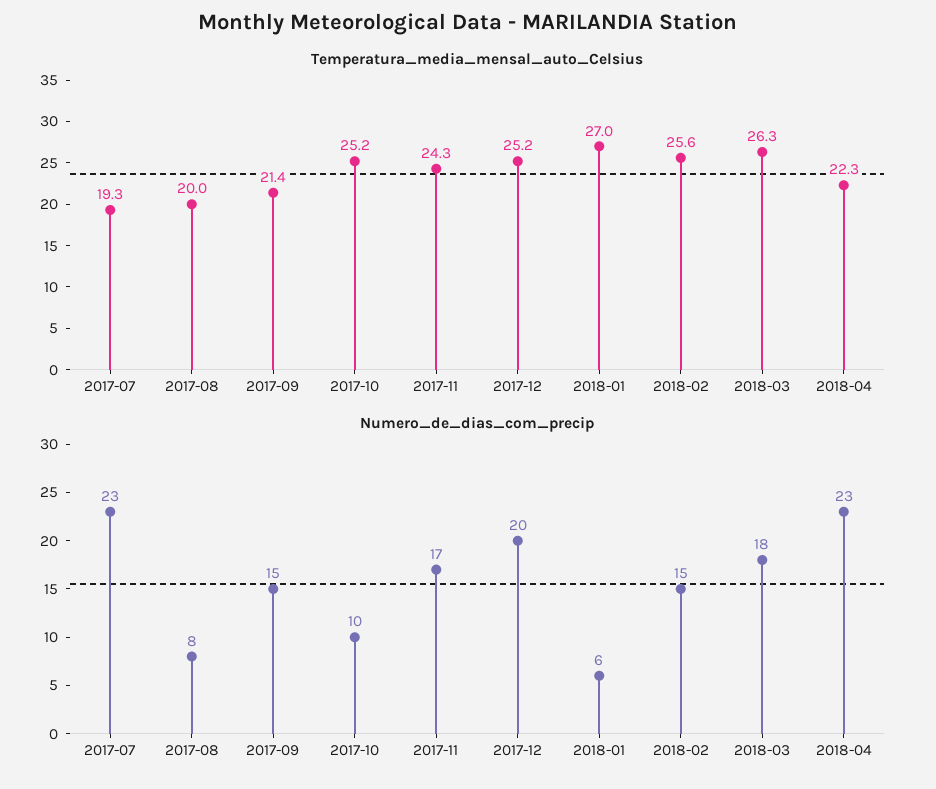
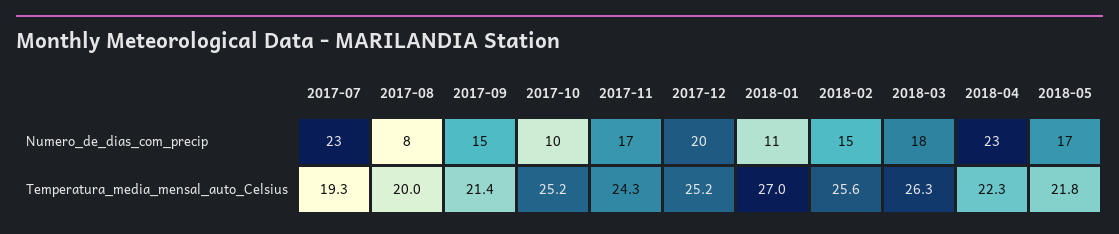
Numero_de_dias_com_precip, 2018-01: 6 -> 11
Numero_de_dias_com_precip, 2018-05: none -> 17
Temperatura_media_mensal_auto_Celsius, 2018-05: none -> 21.8

